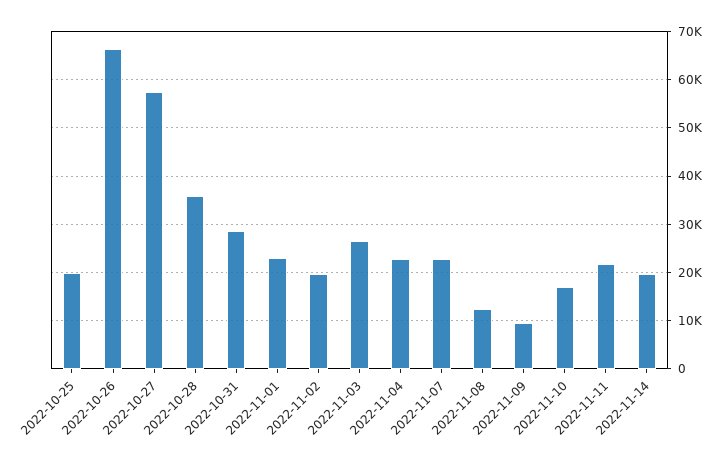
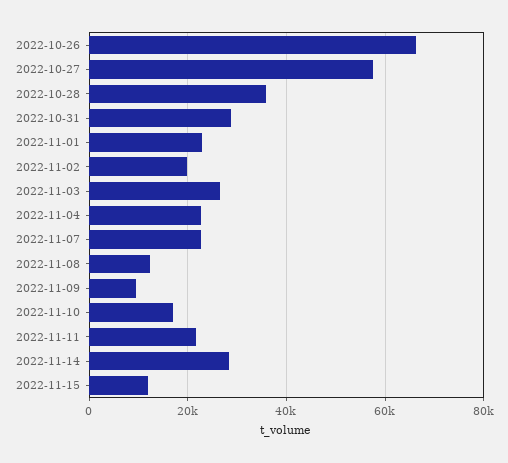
2022-10-25: 20000 -> none
2022-11-14: 20000 -> 28000
2022-11-15: none -> 12000

